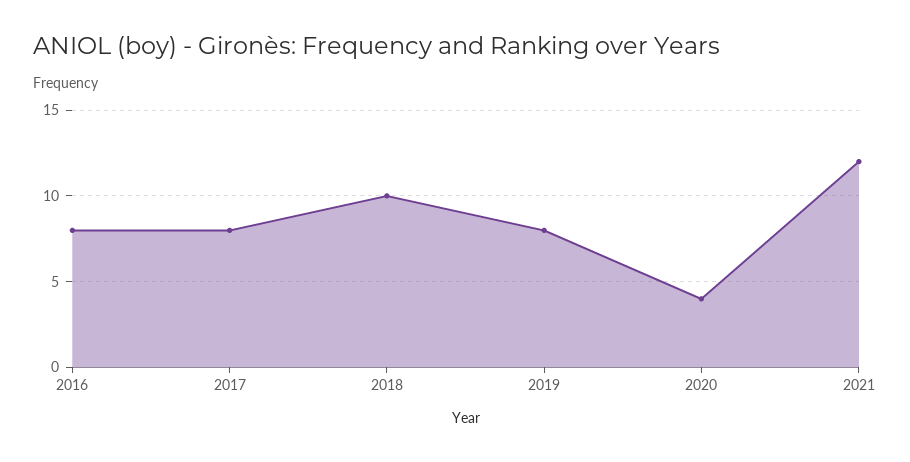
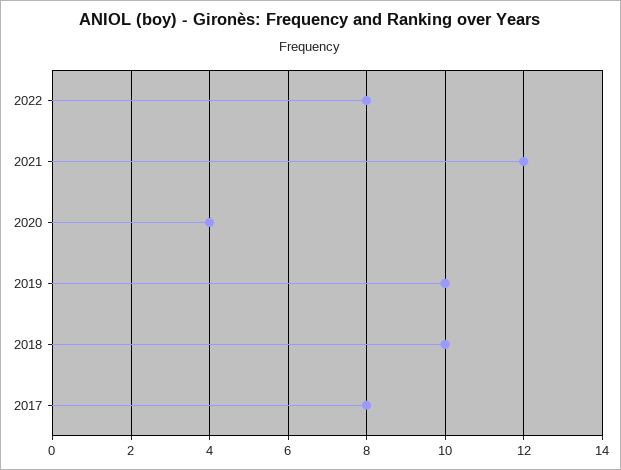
2016: 8 -> none
2019: 8 -> 10
2022: none -> 8

